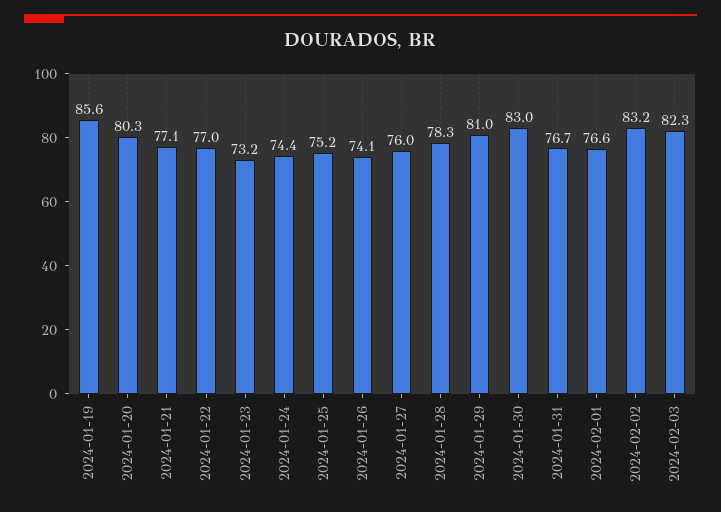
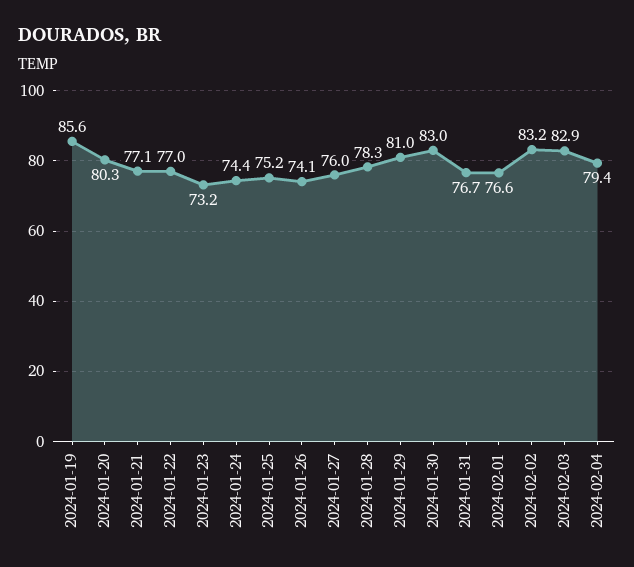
2024-02-03: 82.3 -> 82.9
2024-02-04: none -> 79.4

